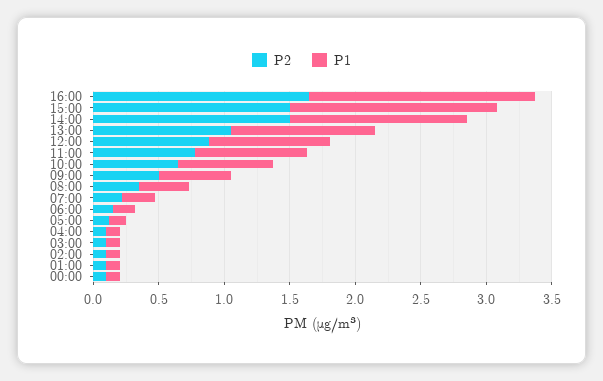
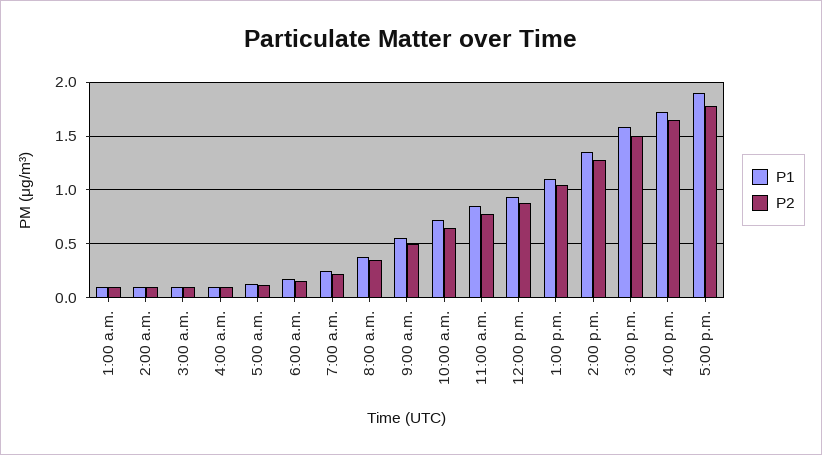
P2, 14:00: 1.5 -> 1.3
P2, 00:00: 0.1 -> none
P1, 00:00: 0.1 -> none
P1, 5:00 p.m.: none -> 1.9
P2, 5:00 p.m.: none -> 1.8

